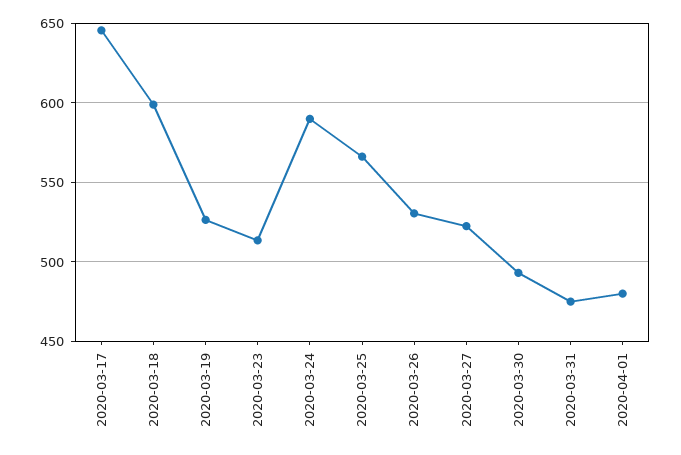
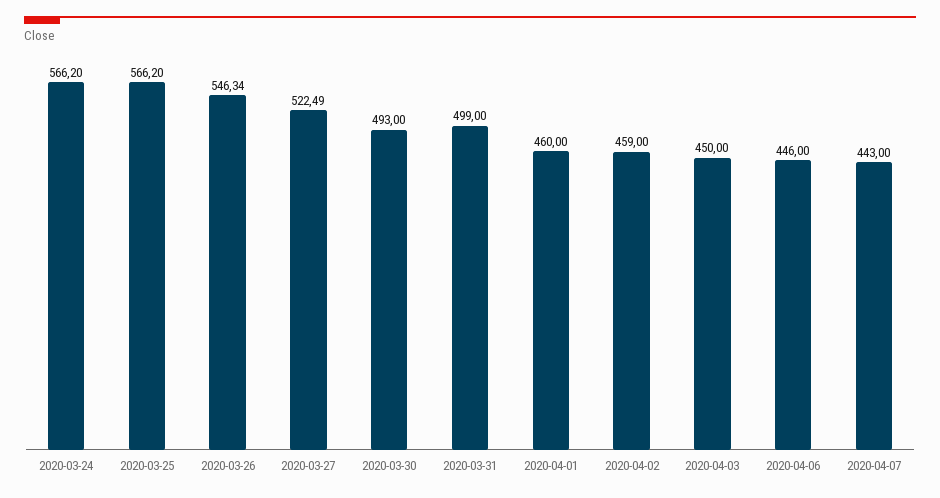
2020-03-17: 645 -> none
2020-03-18: 600 -> none
2020-03-19: 525 -> none
2020-03-23: 515 -> none
2020-03-24: 590 -> 566.2
2020-03-26: 530 -> 546.34
2020-03-31: 475 -> 499
2020-04-01: 480 -> 460
2020-04-02: none -> 459
2020-04-03: none -> 450
2020-04-06: none -> 446
2020-04-07: none -> 443

